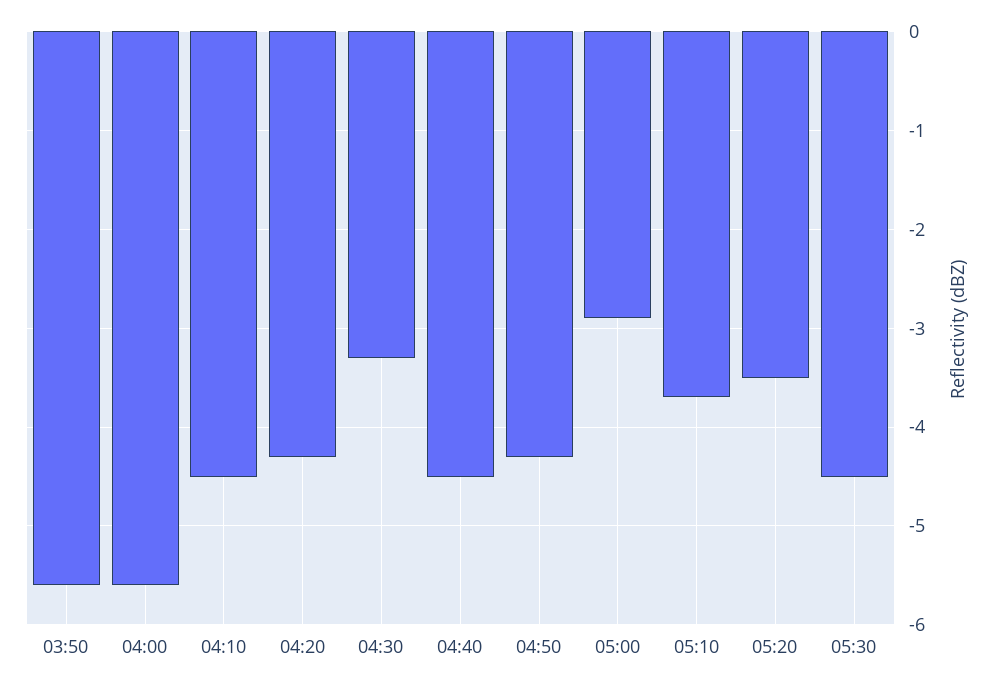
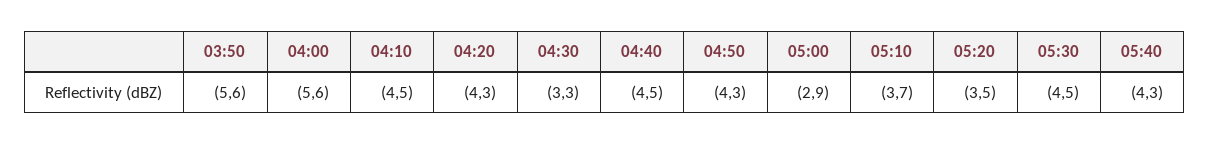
05:40: none -> -4.3

